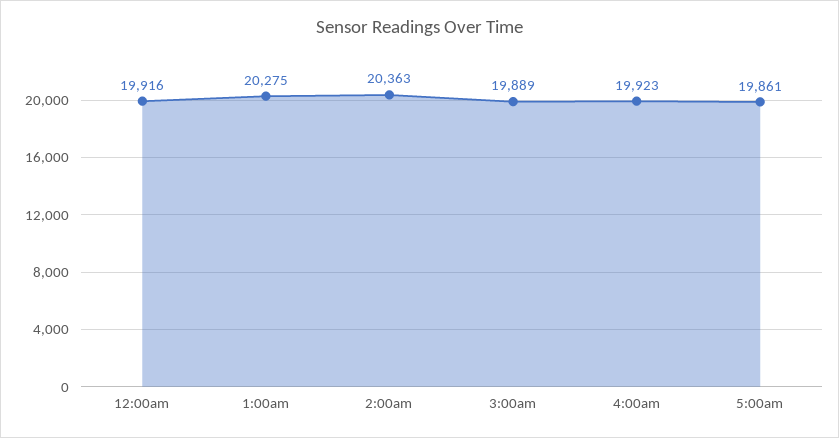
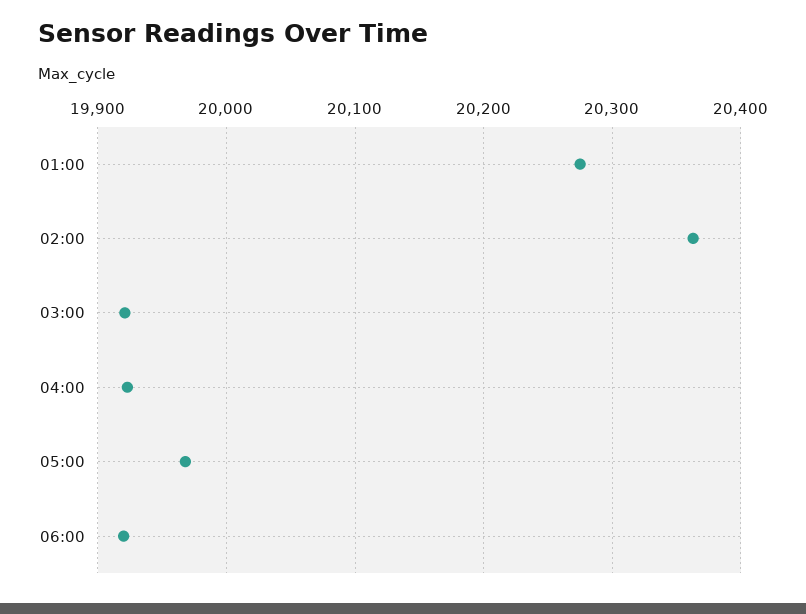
12:00am: 19916 -> none
3:00am: 19889 -> 19920
5:00am: 19861 -> 19970
06:00: none -> 19920

